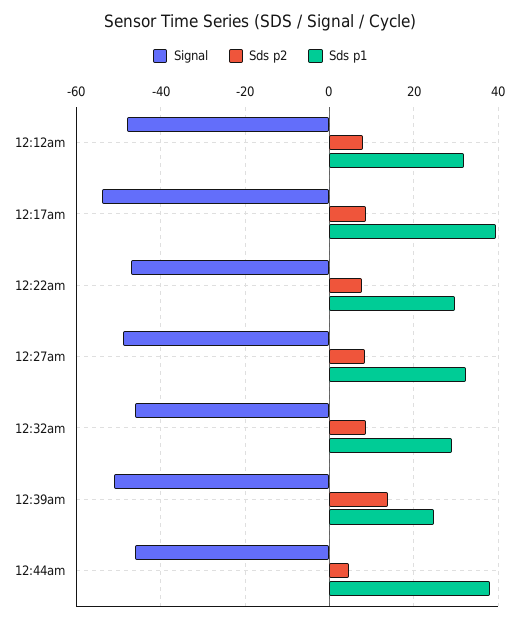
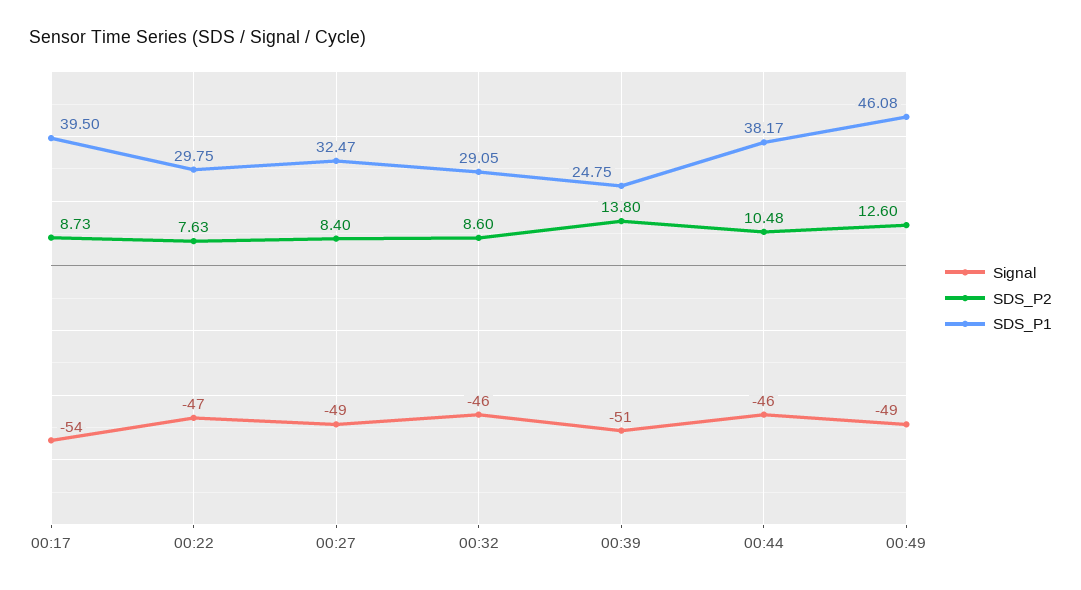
Signal, 12:12am: -48 -> none
Sds p2, 12:12am: 8 -> none
Sds p1, 12:12am: 32 -> none
Sds p2, 12:44am: 4 -> 10.48
Signal, 00:49: none -> -49
Sds p2, 00:49: none -> 12.6
Sds p1, 00:49: none -> 46.08

